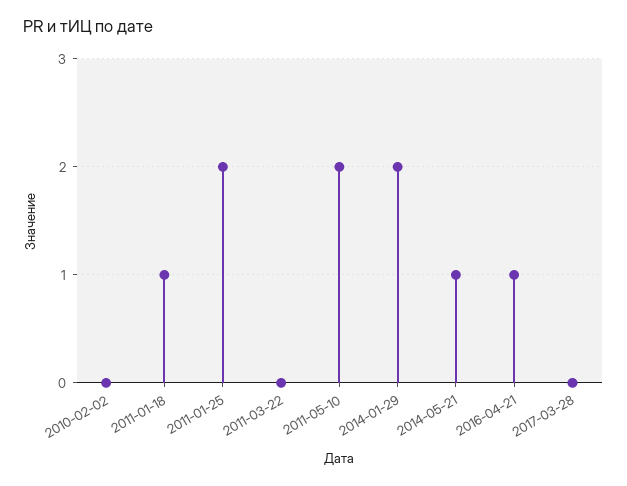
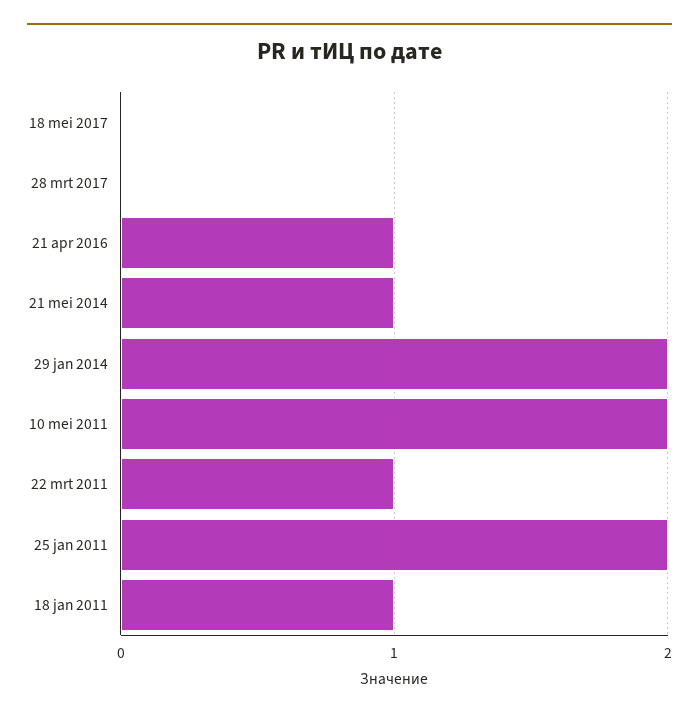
2010-02-02: 0 -> none
2011-03-22: 0 -> 1
18 mei 2017: none -> 0

